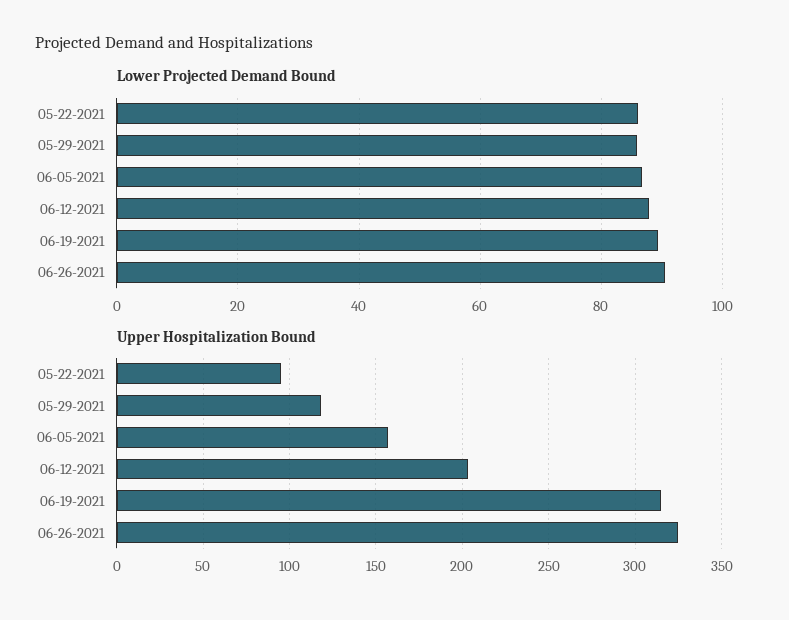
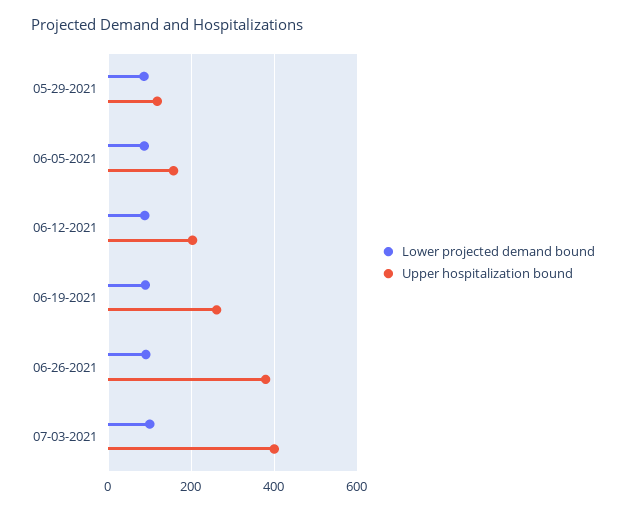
Lower Projected Demand Bound, 05-22-2021: 86 -> none
Upper Hospitalization Bound, 05-22-2021: 95 -> none
Upper Hospitalization Bound, 06-19-2021: 315 -> 260
Upper Hospitalization Bound, 06-26-2021: 325 -> 380
Lower Projected Demand Bound, 07-03-2021: none -> 100
Upper Hospitalization Bound, 07-03-2021: none -> 400

